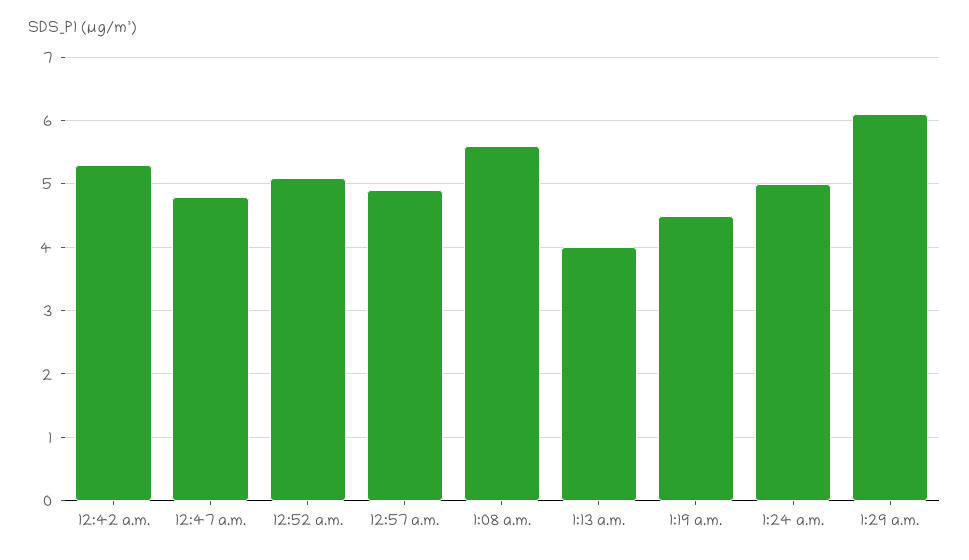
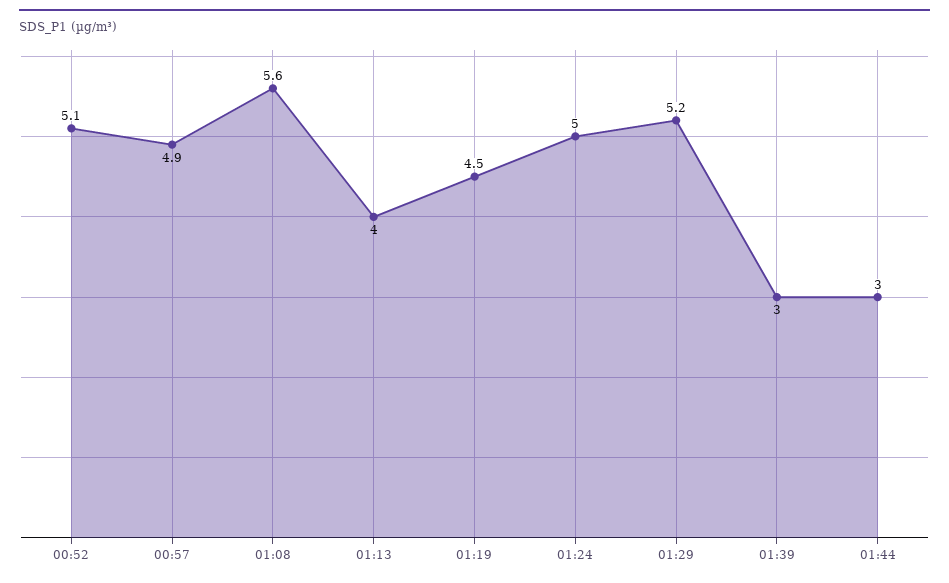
12:42 a.m.: 5.3 -> none
12:47 a.m.: 4.8 -> none
1:29 a.m.: 6.1 -> 5.2
01:39: none -> 3
01:44: none -> 3

